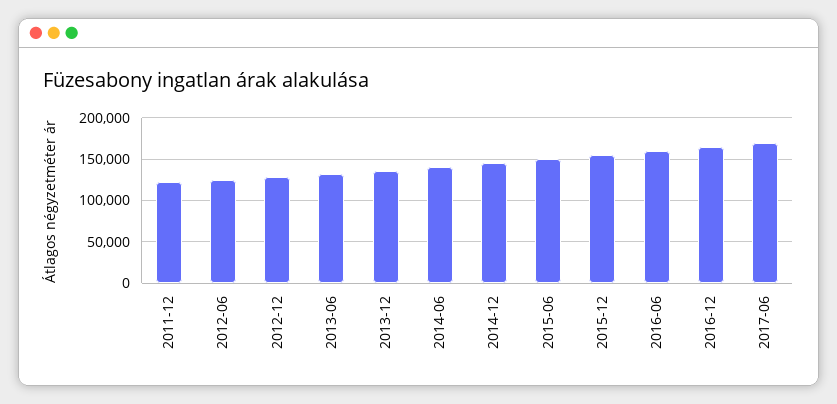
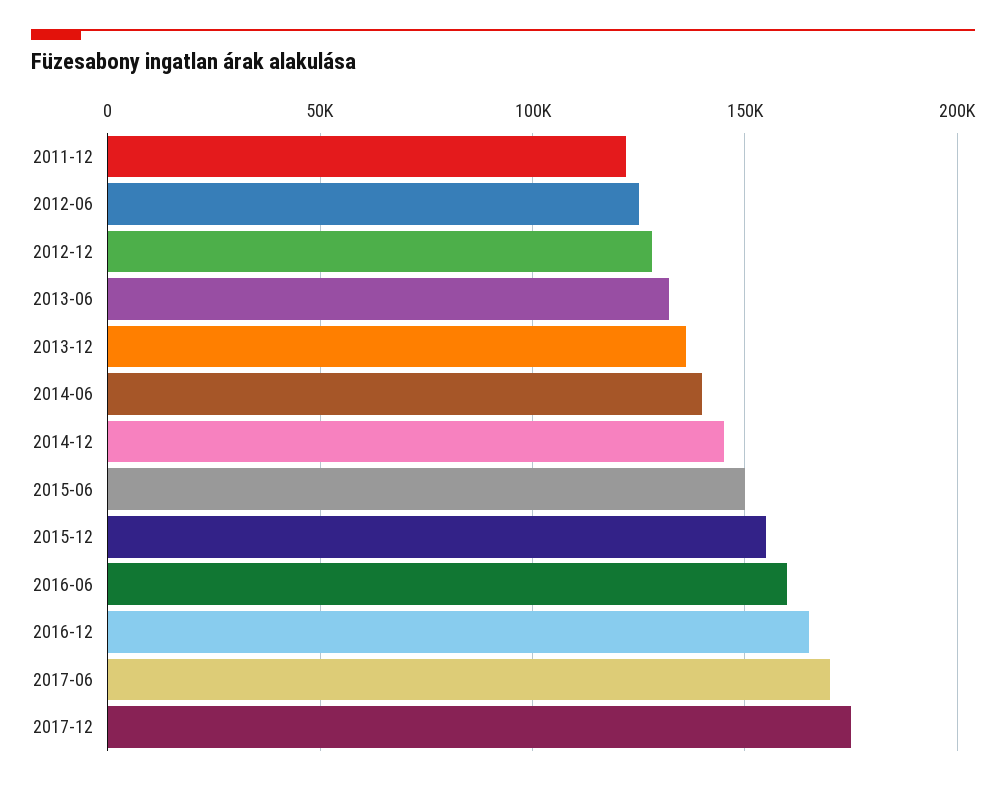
2017-12: none -> 175000

